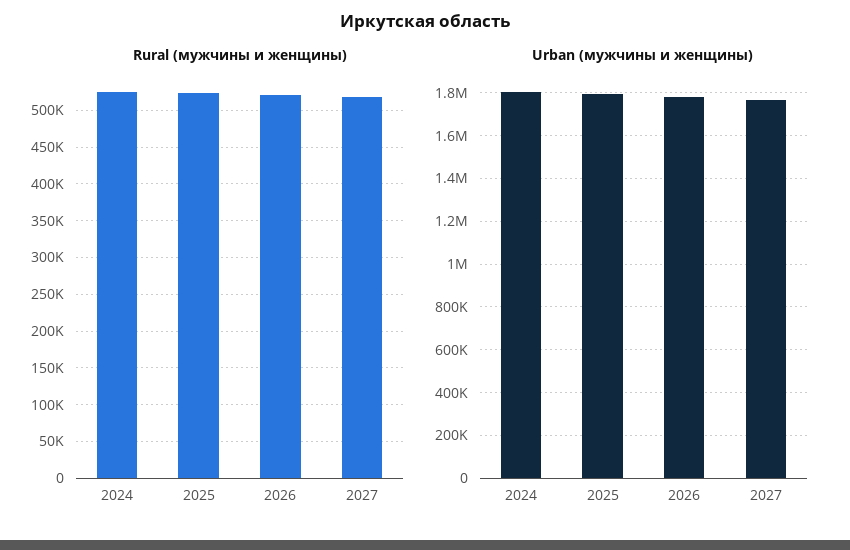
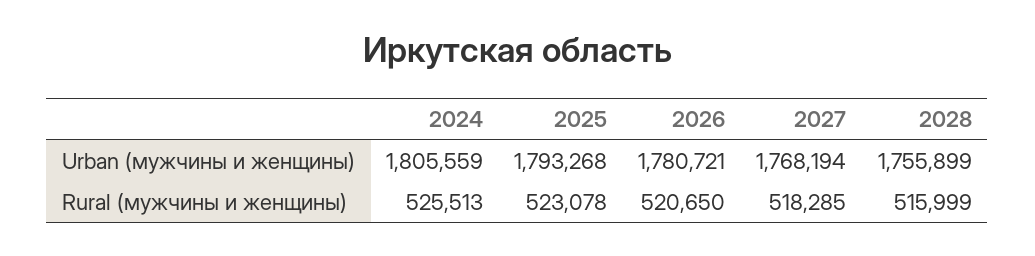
Urban (мужчины и женщины), 2028: none -> 1755899
Rural (мужчины и женщины), 2028: none -> 515999

